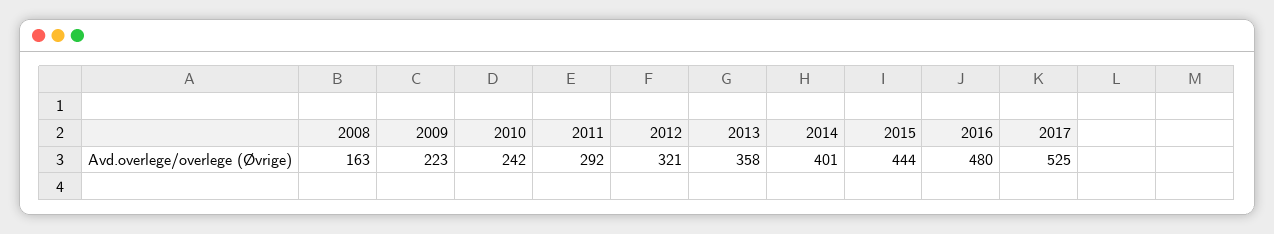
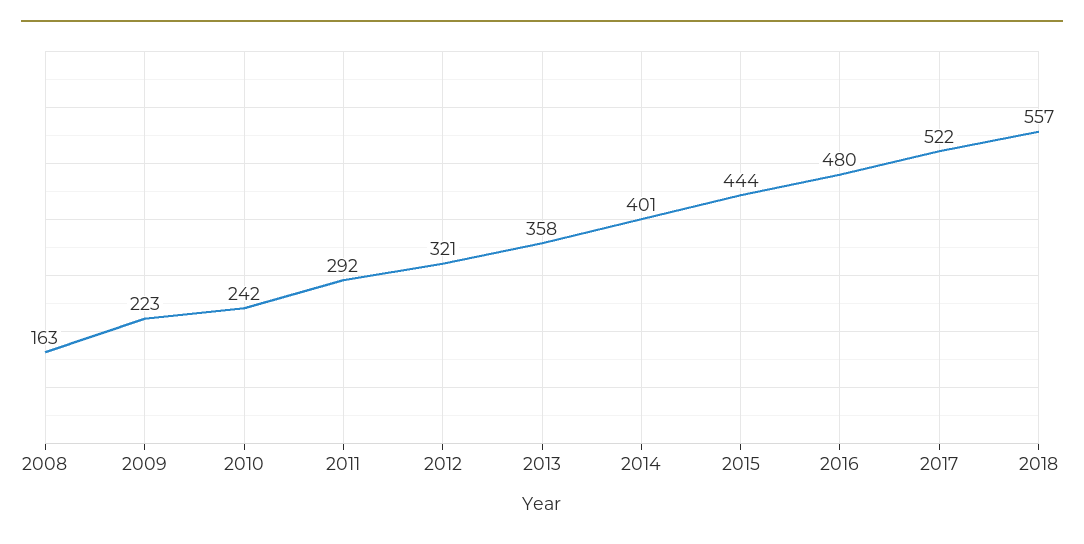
2017: 525 -> 522
2018: none -> 557

